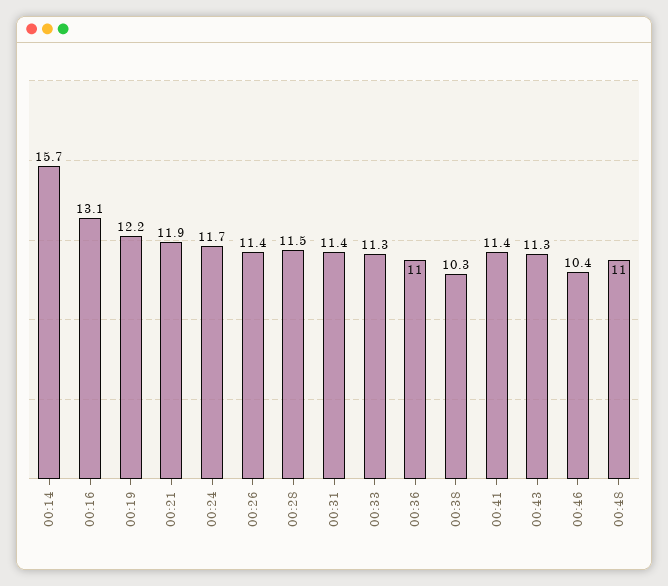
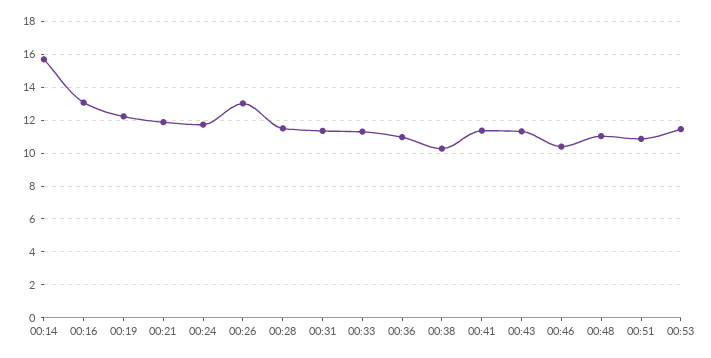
00:26: 11.4 -> 13
00:51: none -> 11
00:53: none -> 11.5

